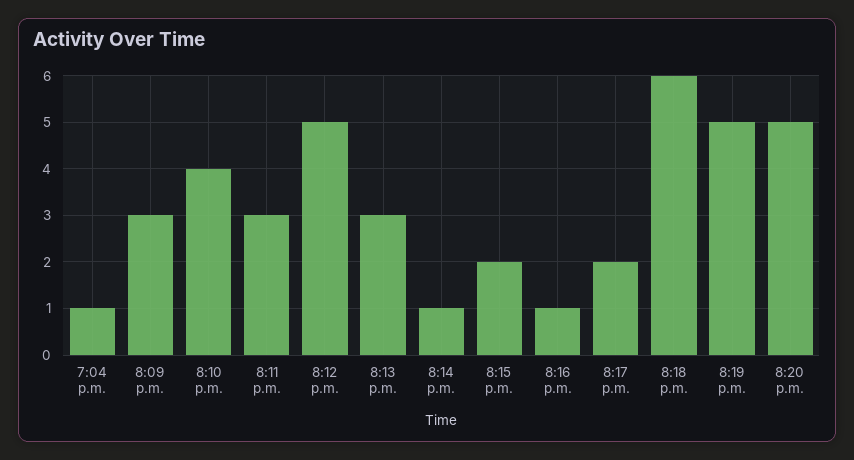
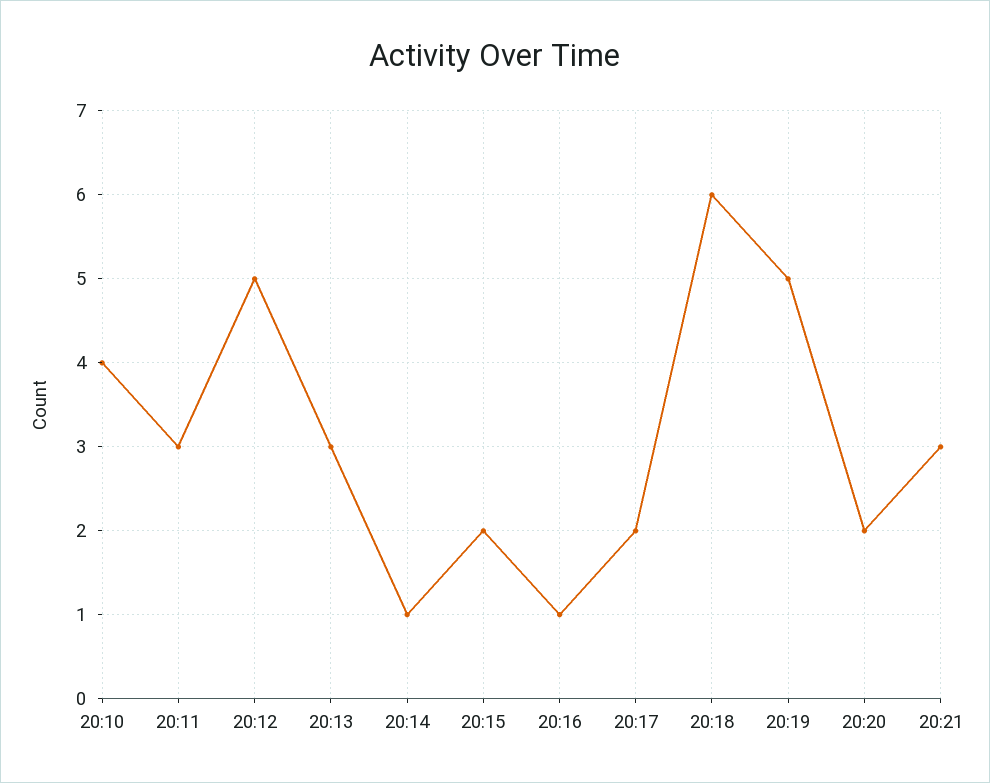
7:04 p.m.: 1 -> none
8:09 p.m.: 3 -> none
8:20 p.m.: 5 -> 2
20:21: none -> 3

